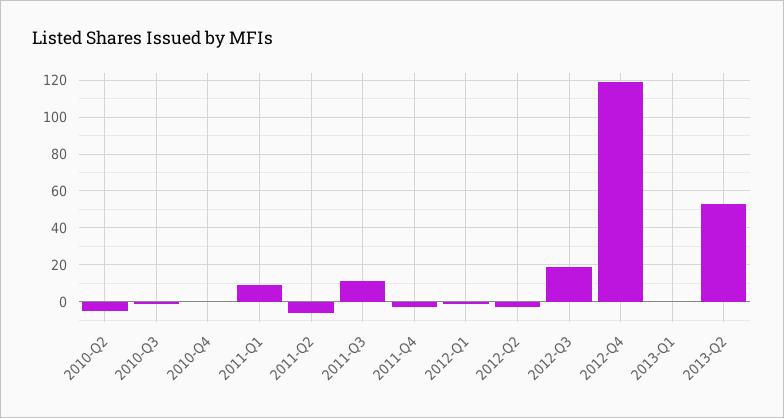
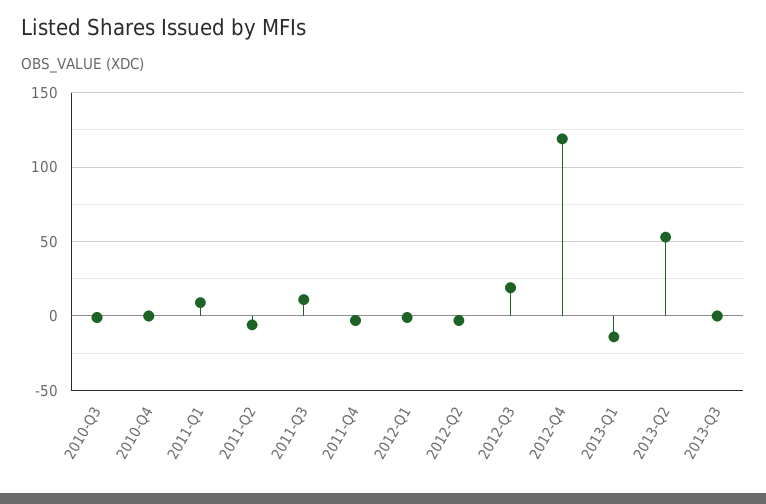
2010-Q2: -5 -> none
2013-Q1: 0 -> -15
2013-Q3: none -> 0

